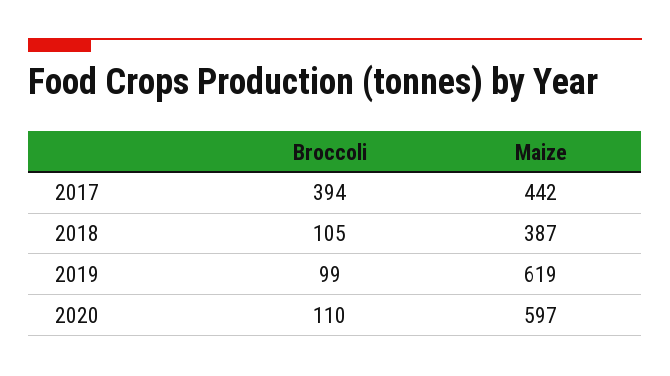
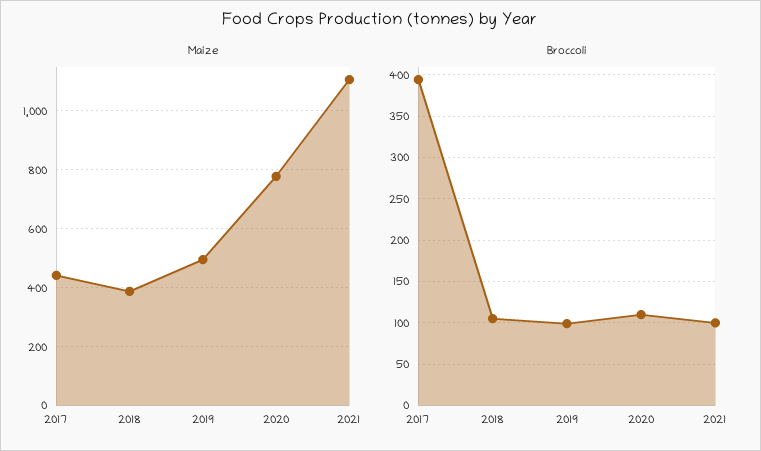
Maize, 2019: 619 -> 500
Maize, 2020: 597 -> 775
Maize, 2021: none -> 1100
Broccoli, 2021: none -> 100

